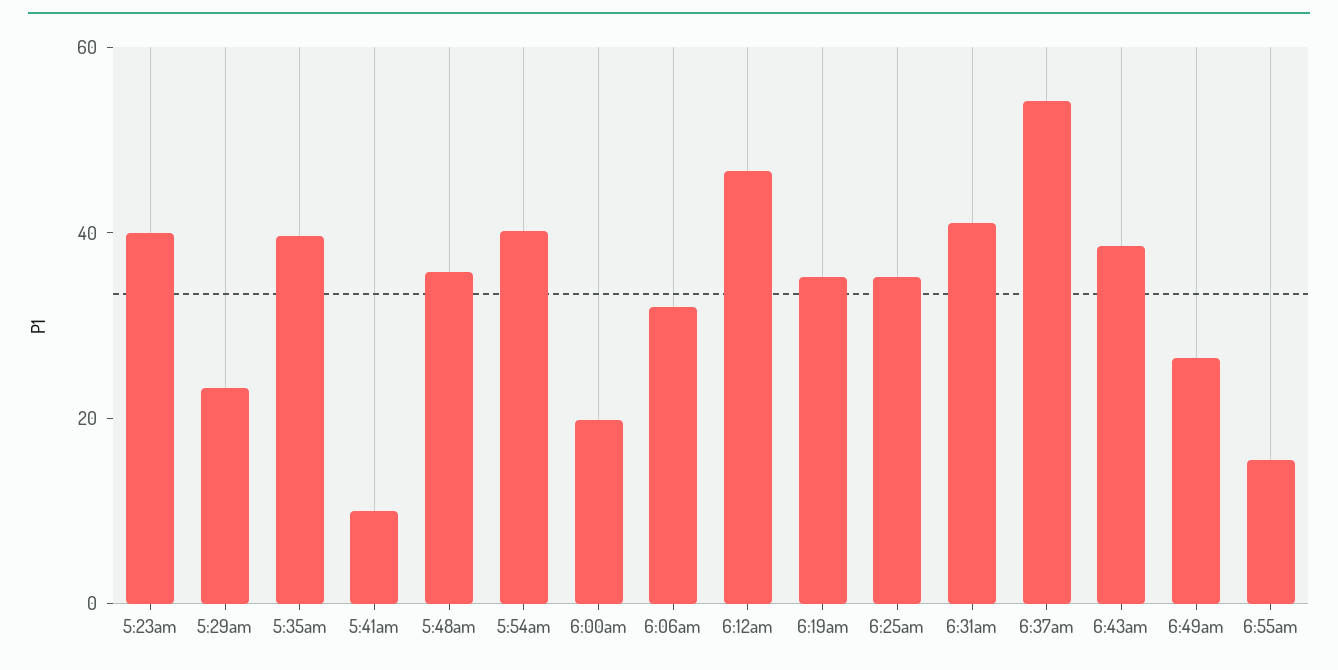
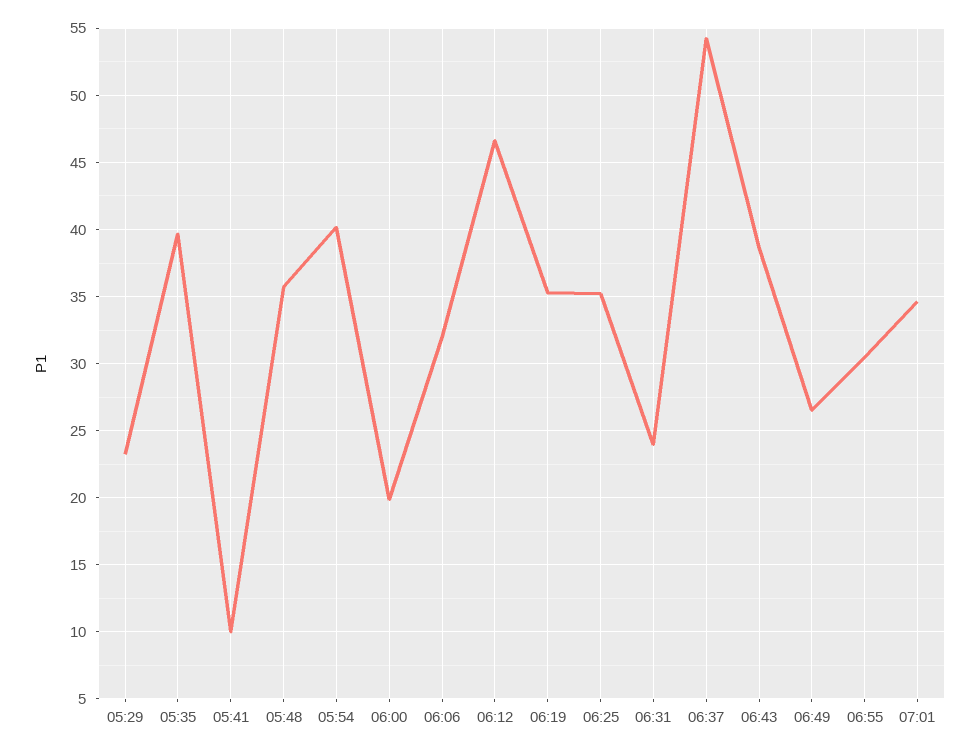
5:23am: 40 -> none
6:31am: 40 -> 24
6:55am: 15 -> 30.5
07:01: none -> 34.5

